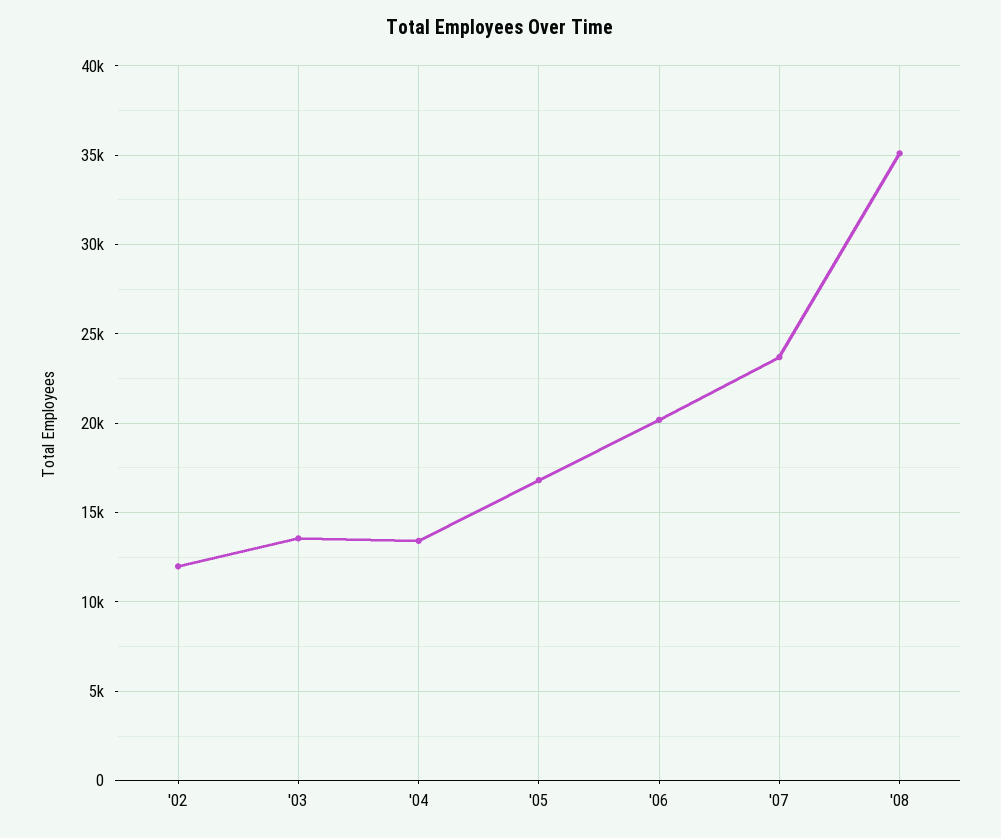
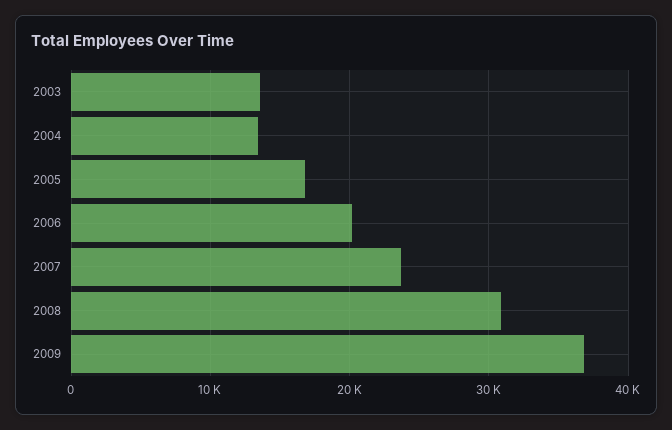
'02: 12000 -> none
'08: 35000 -> 31000
2009: none -> 37000

